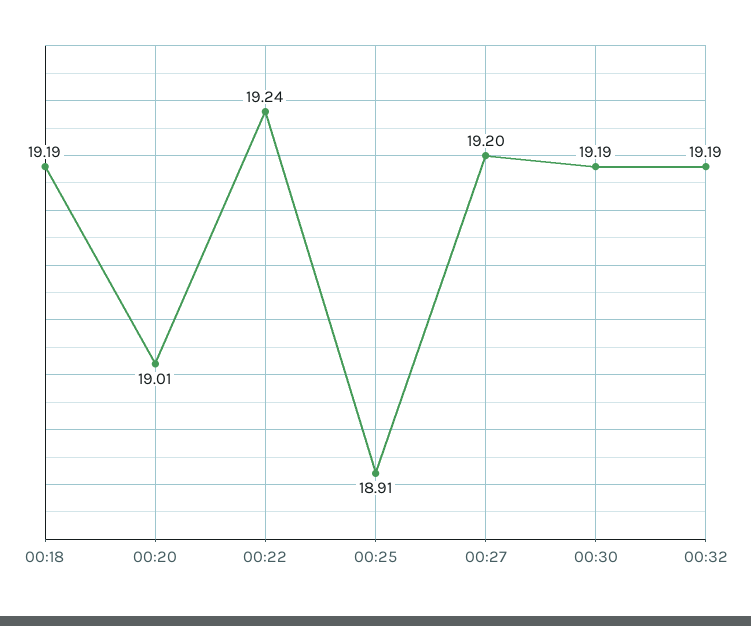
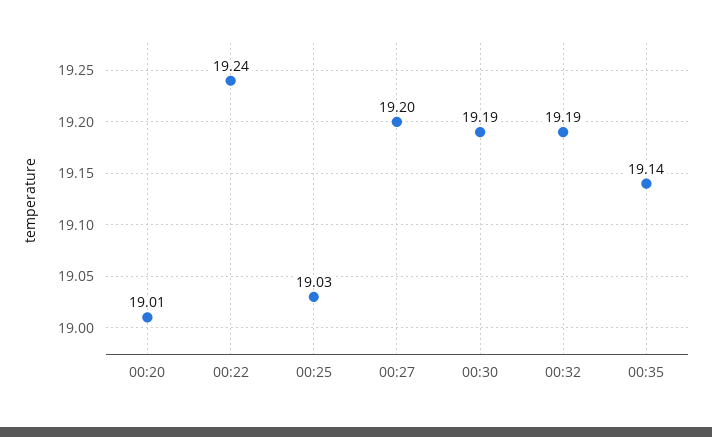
00:18: 19.19 -> none
00:25: 18.91 -> 19.03
00:35: none -> 19.14

